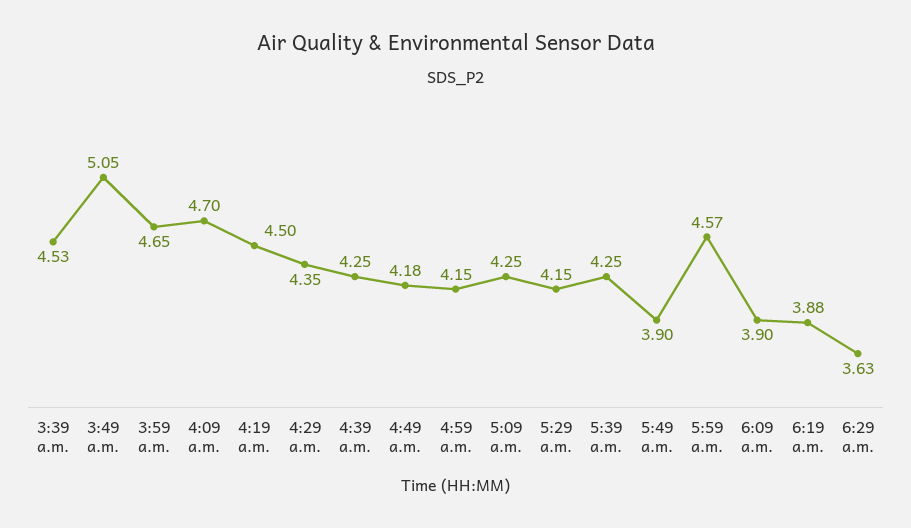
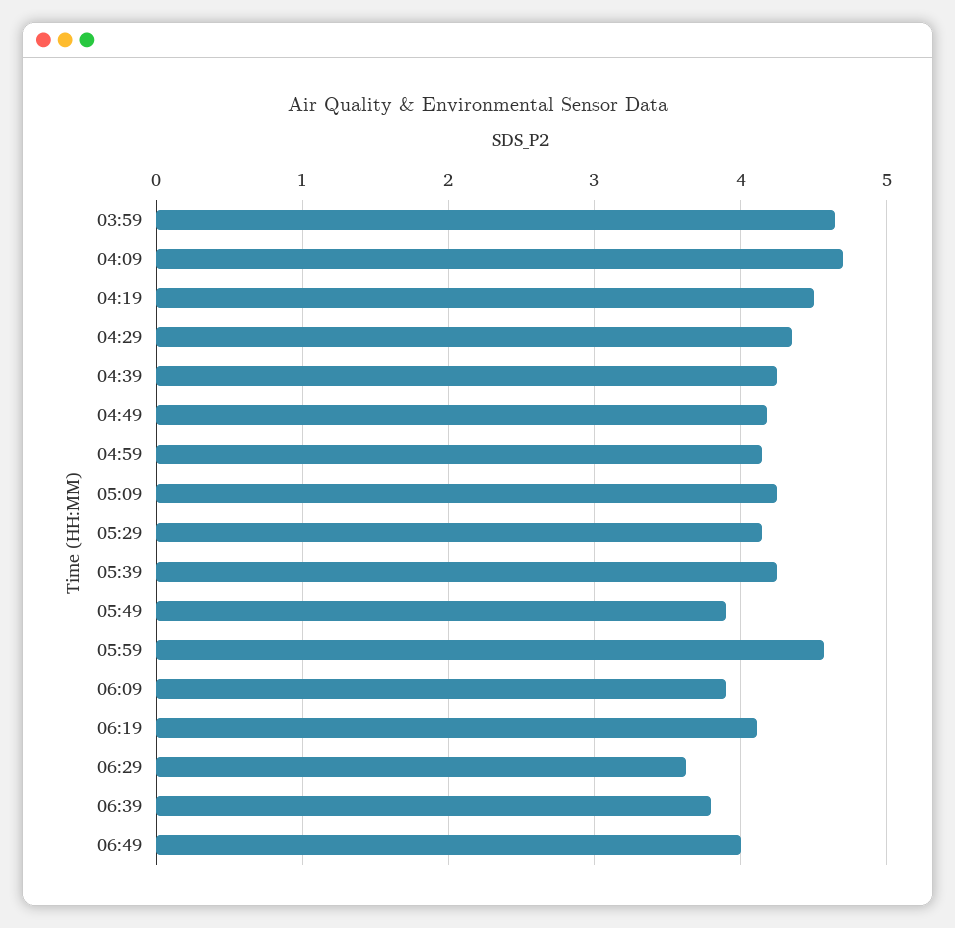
3:39 a.m.: 4.53 -> none
3:49 a.m.: 5.05 -> none
6:19 a.m.: 3.88 -> 4.1
06:39: none -> 3.8
06:49: none -> 4

